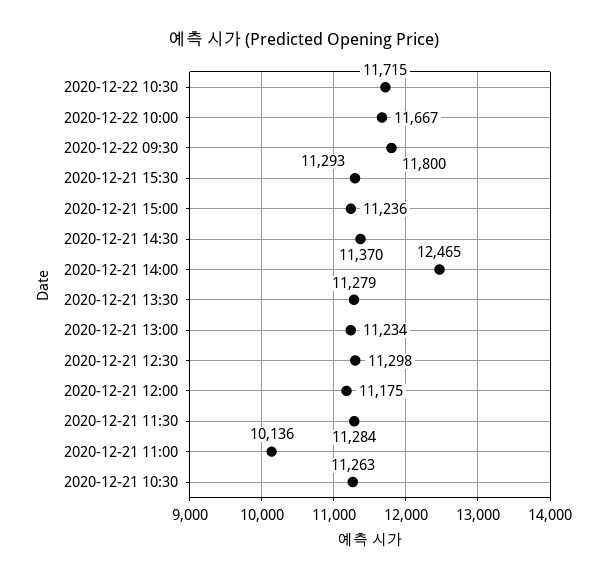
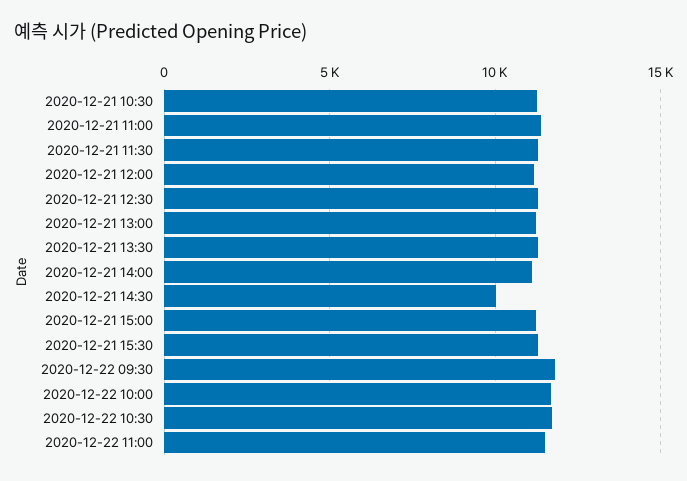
2020-12-21 14:30: 11370 -> 10000
2020-12-21 14:00: 12465 -> 11000
2020-12-21 11:00: 10136 -> 11500
2020-12-22 11:00: none -> 11500

